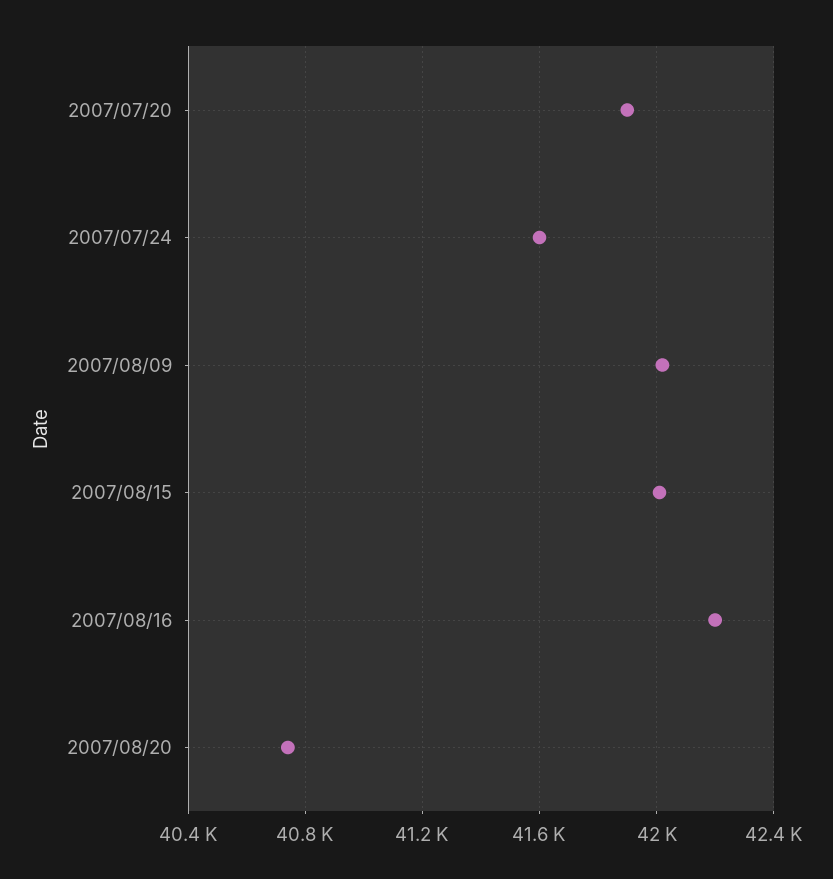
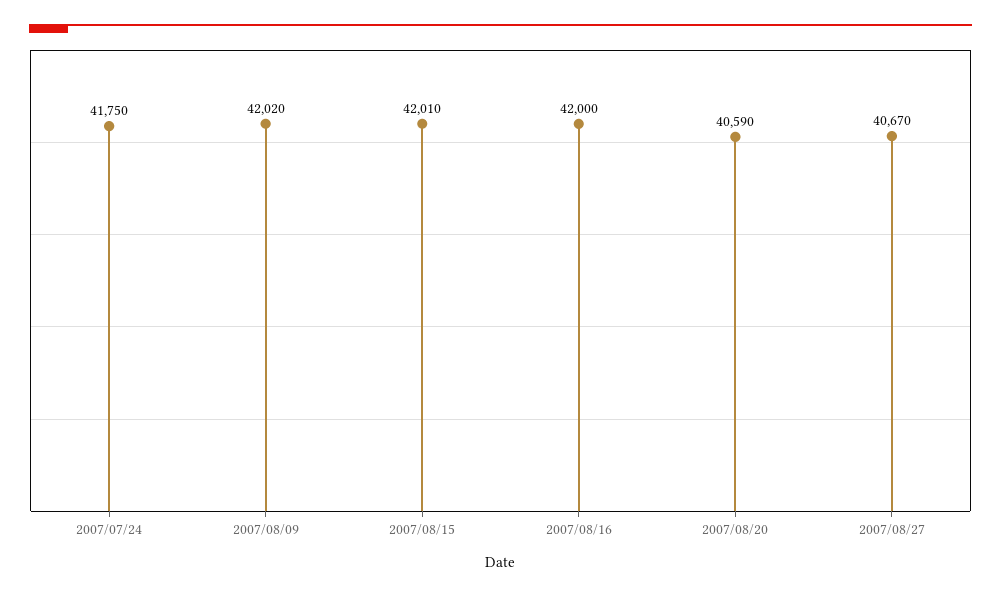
2007/07/20: 41900 -> none
2007/07/24: 41600 -> 41750
2007/08/16: 42200 -> 42000
2007/08/20: 40750 -> 40590
2007/08/27: none -> 40670

